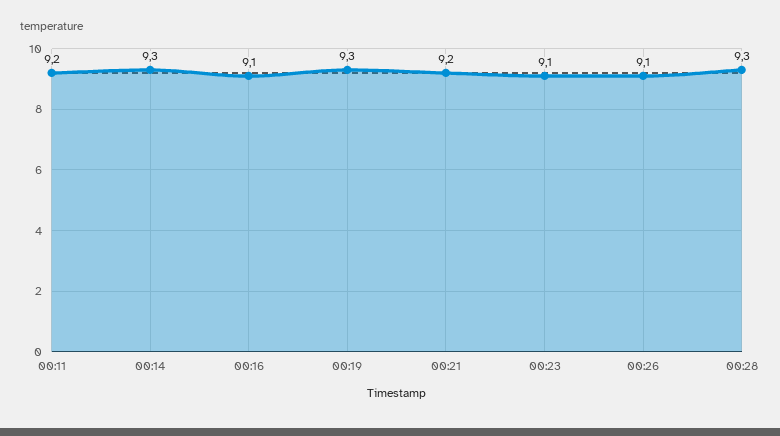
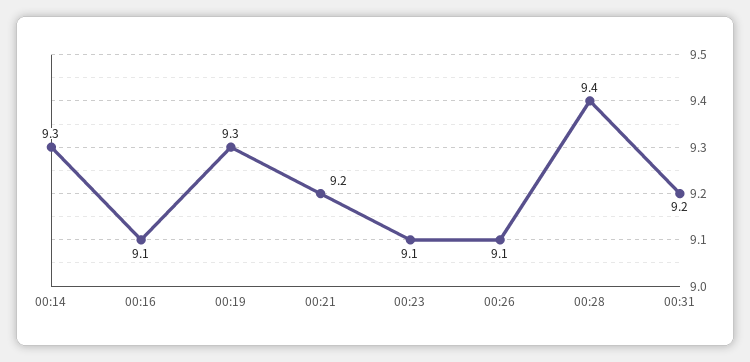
00:11: 9.2 -> none
00:28: 9.3 -> 9.4
00:31: none -> 9.2

